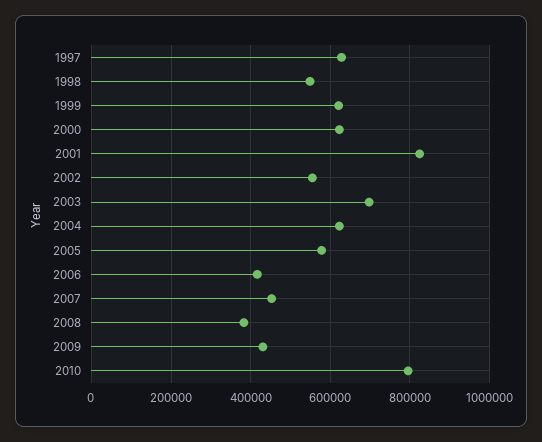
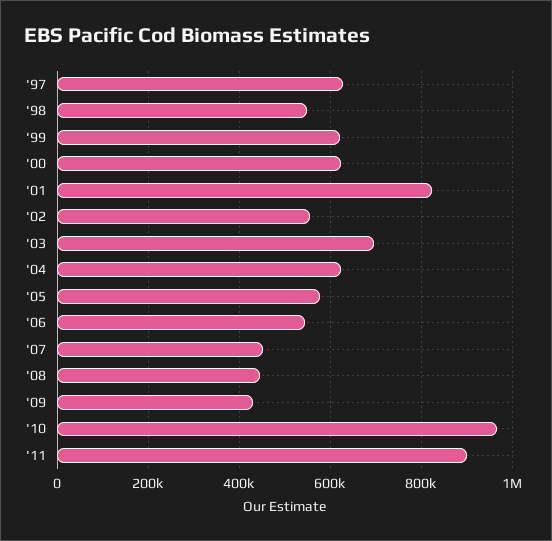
2006: 420000 -> 540000
2008: 380000 -> 440000
2010: 800000 -> 960000
'11: none -> 900000

